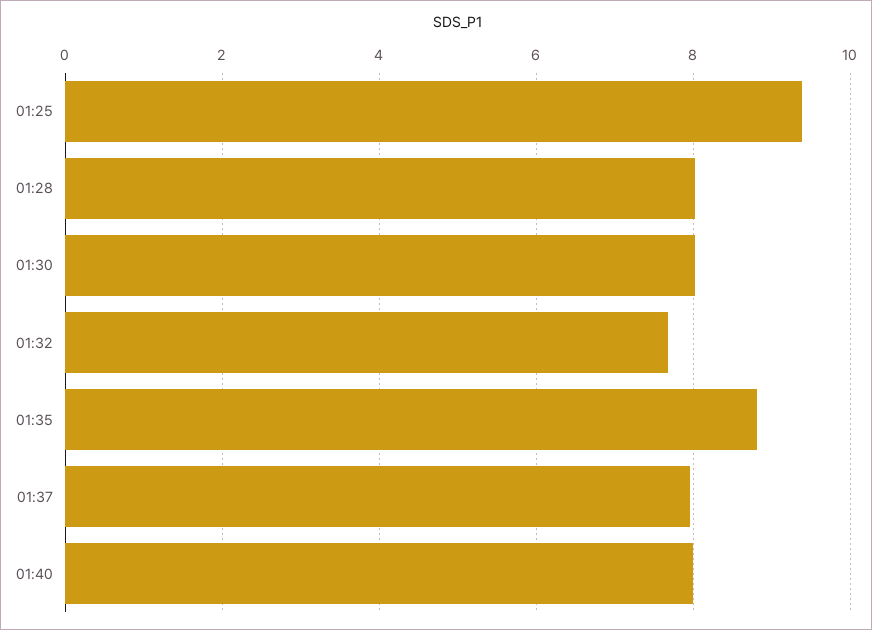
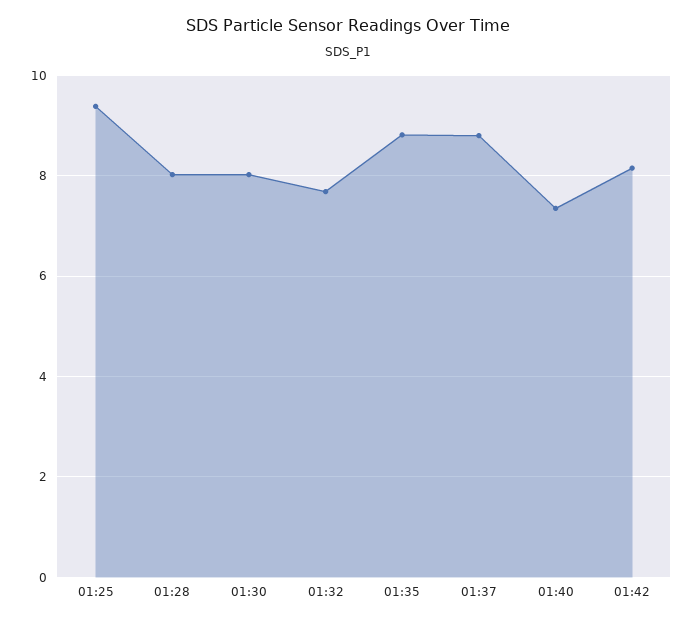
01:37: 8 -> 8.8
01:40: 8 -> 7.4
01:42: none -> 8.2

